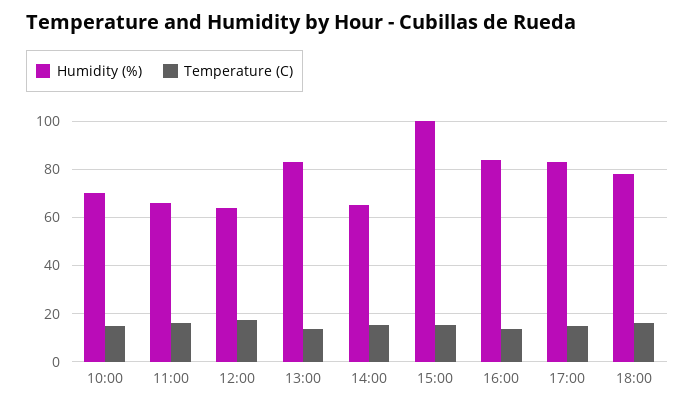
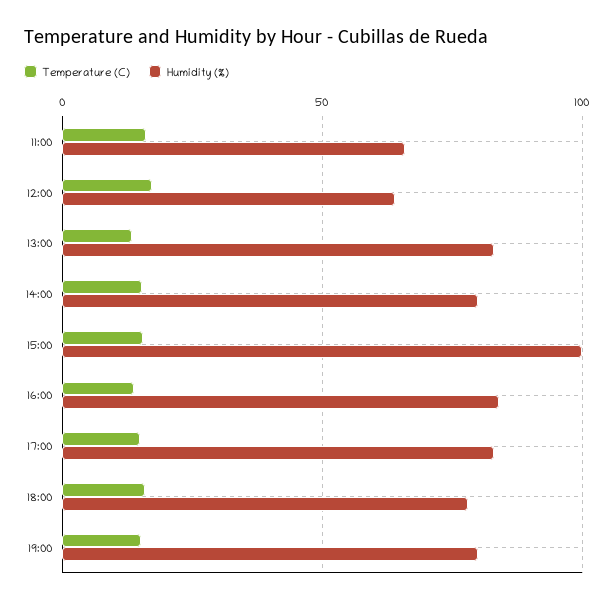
Humidity (%), 10:00: 70 -> none
Temperature (C), 10:00: 15 -> none
Humidity (%), 14:00: 65 -> 80
Temperature (C), 19:00: none -> 15
Humidity (%), 19:00: none -> 80

